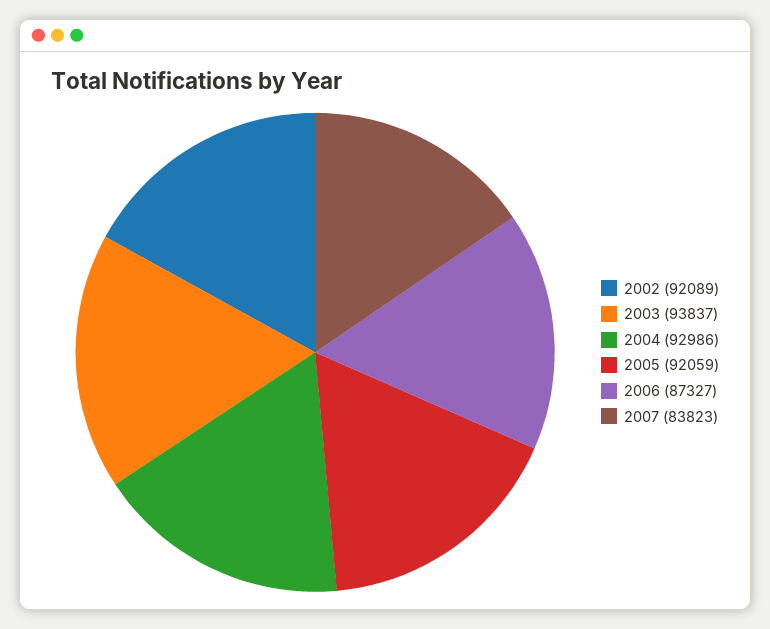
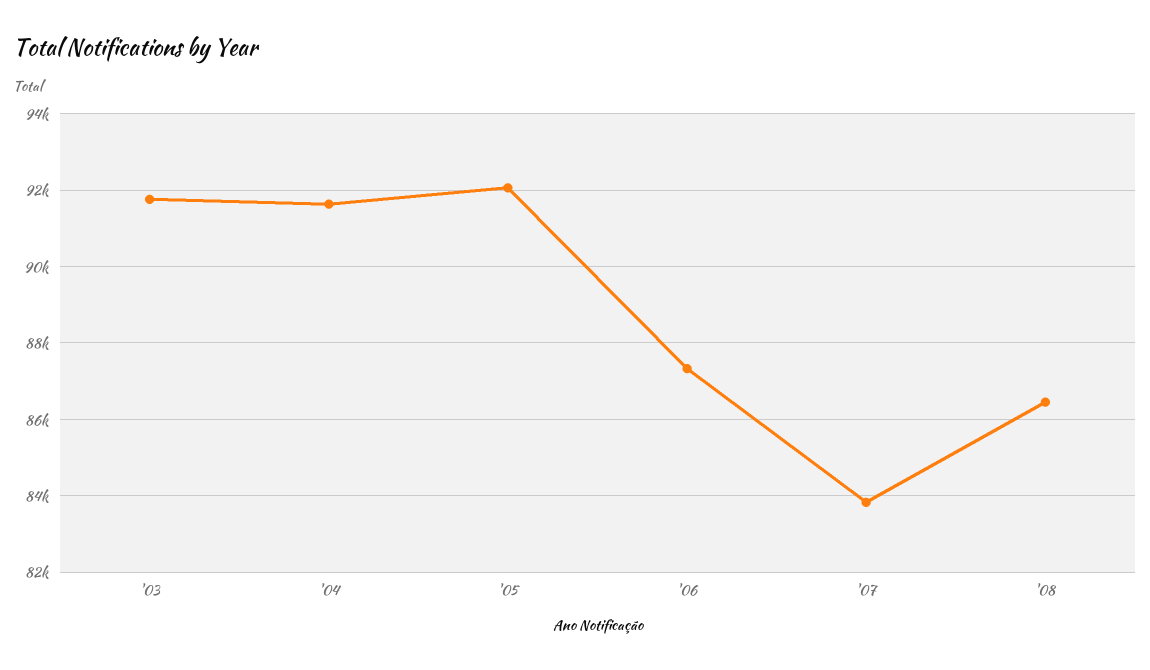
2002: 92089 -> none
2003: 93837 -> 91800
2004: 92986 -> 91600
'08: none -> 86400

